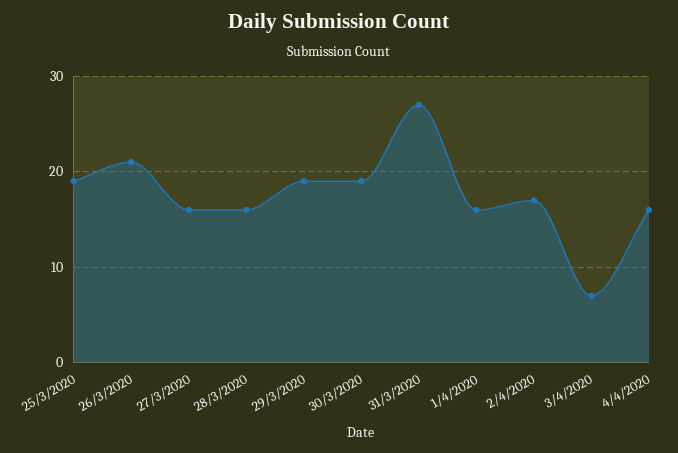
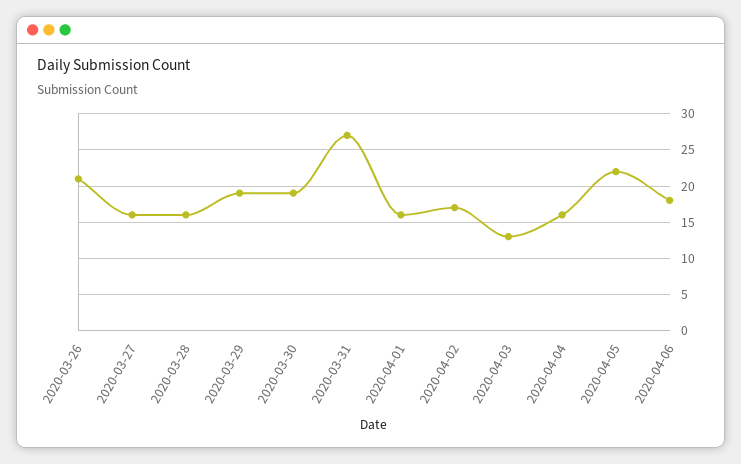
25/3/2020: 19 -> none
3/4/2020: 7 -> 13
2020-04-05: none -> 22
2020-04-06: none -> 18

